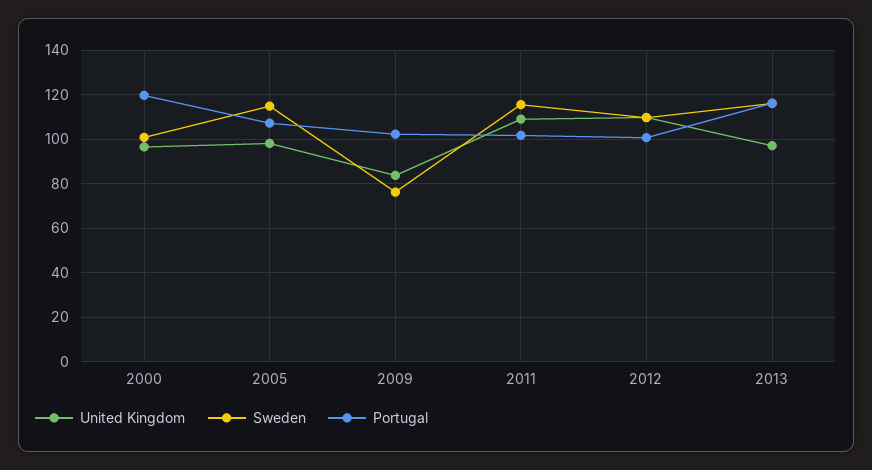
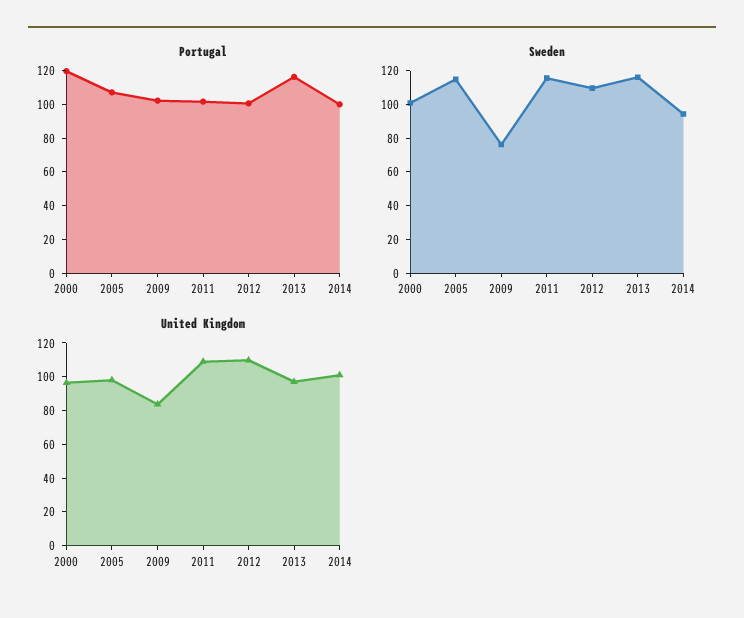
Portugal, 2014: none -> 100
Sweden, 2014: none -> 95
United Kingdom, 2014: none -> 100

